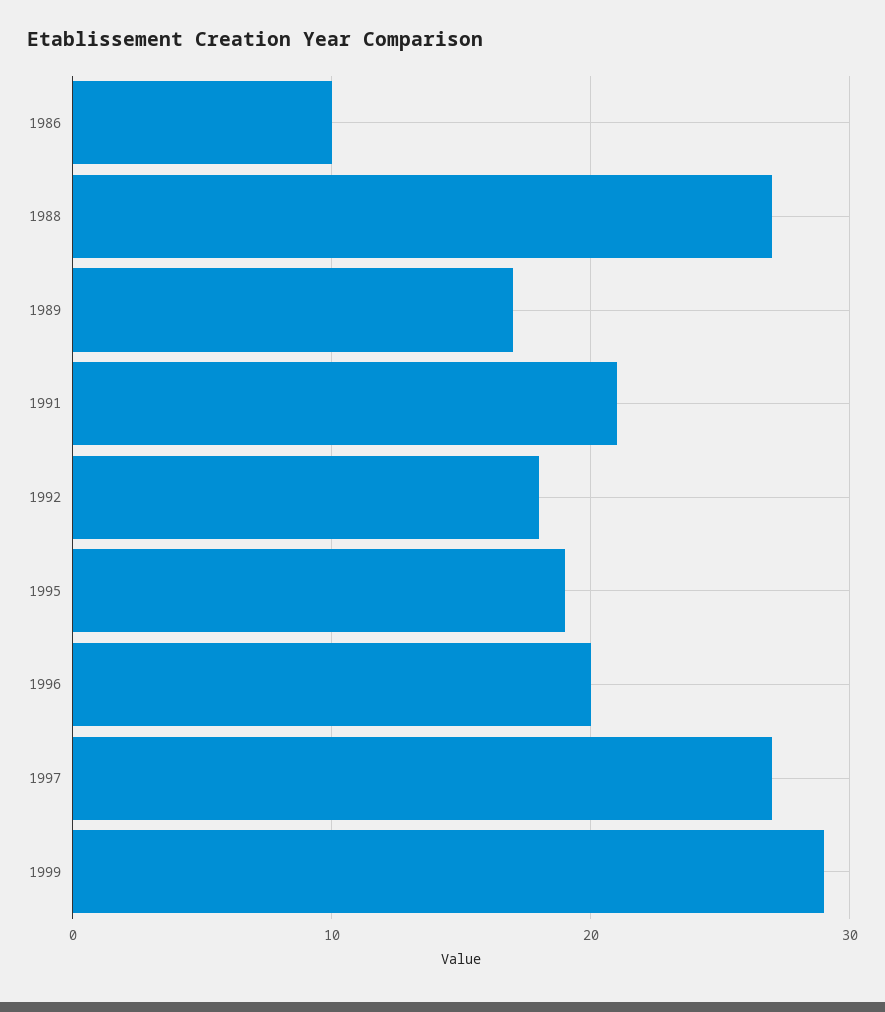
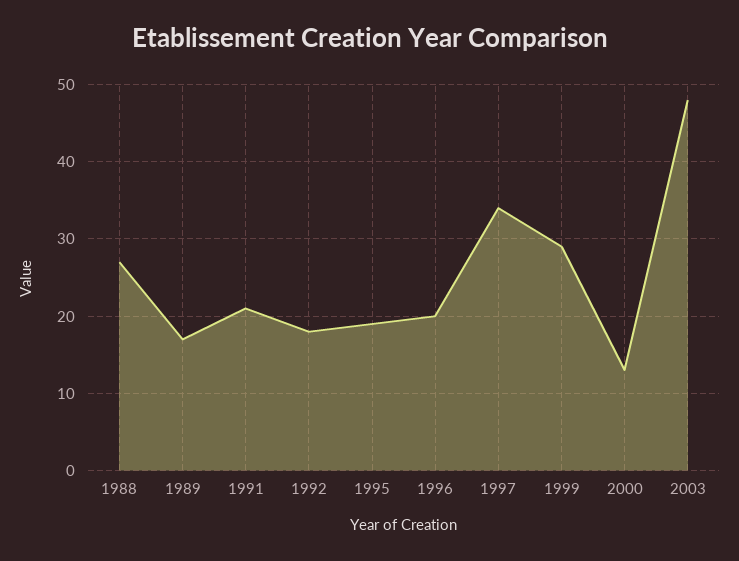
1986: 10 -> none
1997: 27 -> 34
2000: none -> 13
2003: none -> 48

